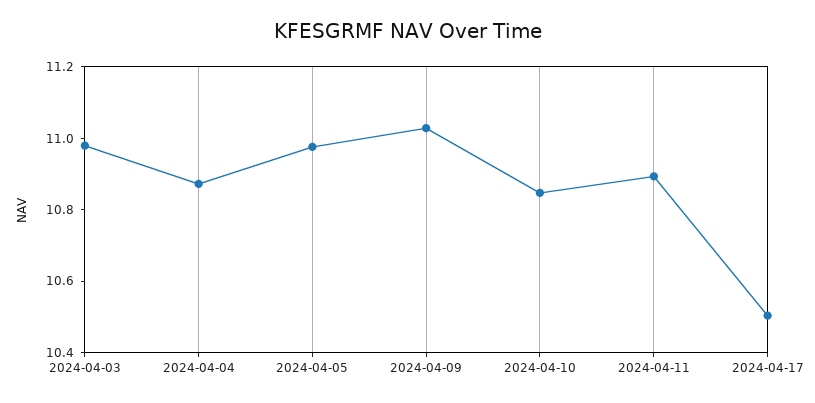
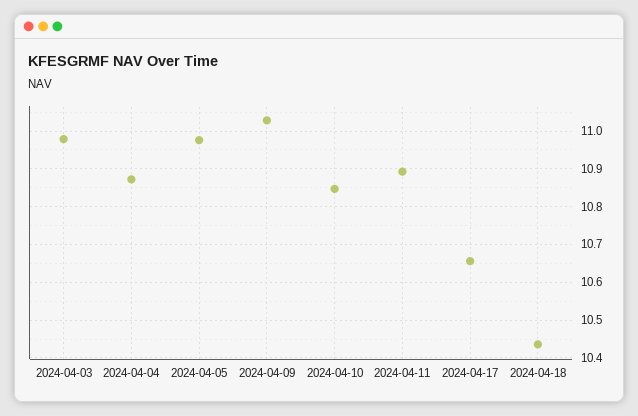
2024-04-17: 10.5 -> 10.66
2024-04-18: none -> 10.44

